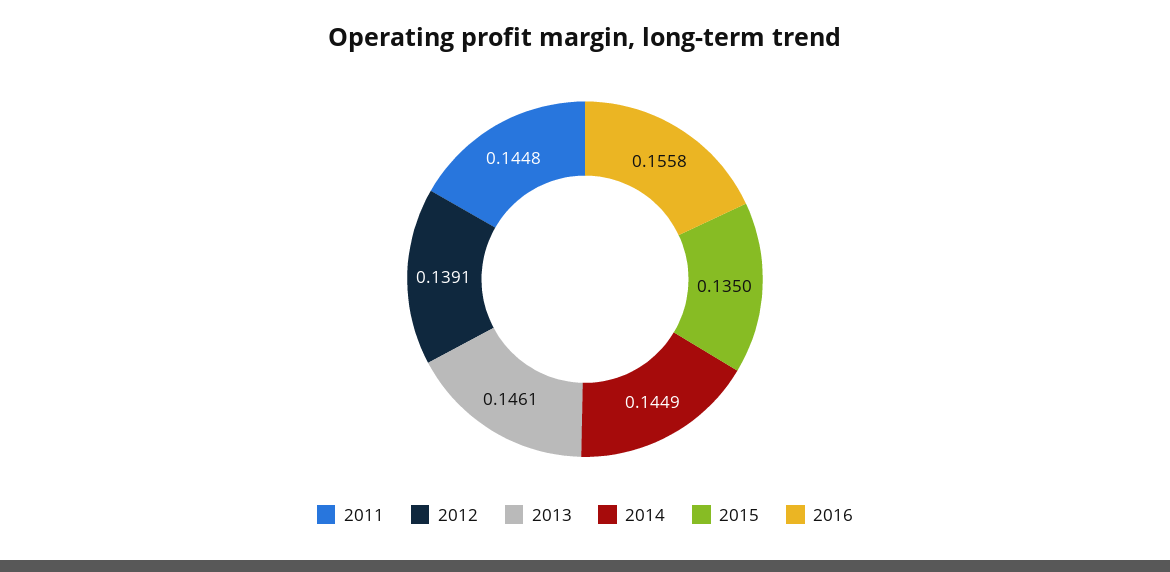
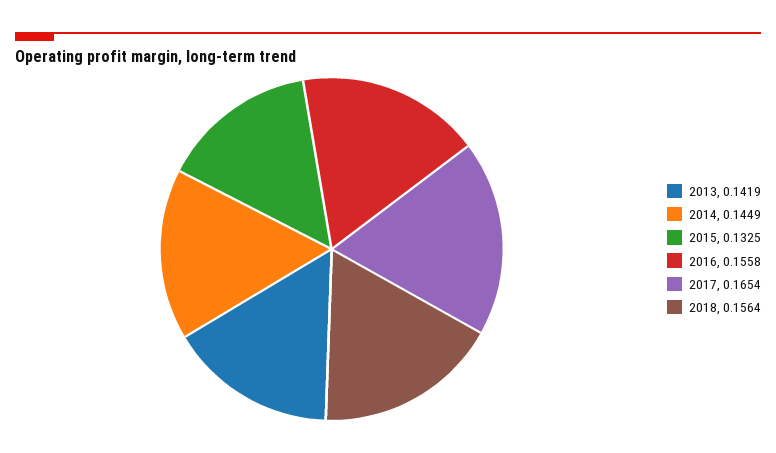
2011: 0.1448 -> none
2012: 0.1391 -> none
2013: 0.1461 -> 0.1419
2015: 0.135 -> 0.1325
2017: none -> 0.1654
2018: none -> 0.1564

